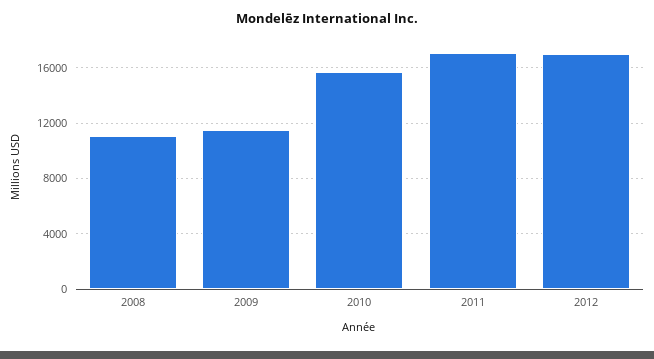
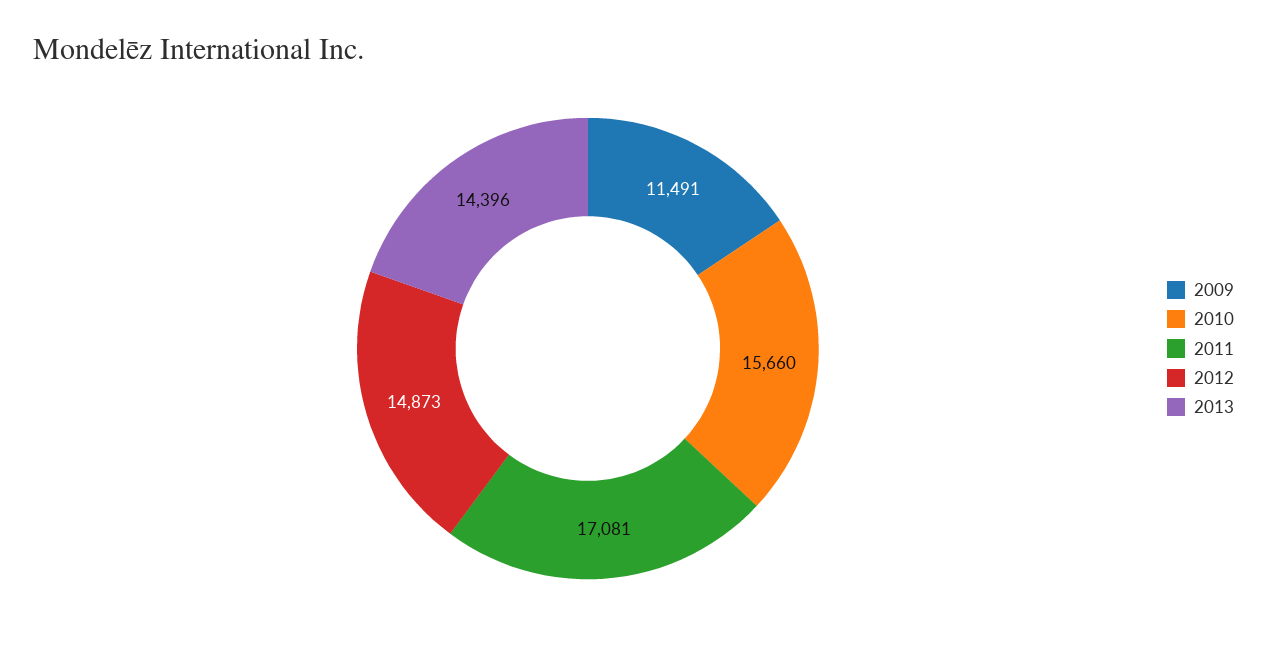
2008: 11000 -> none
2012: 17000 -> 14873
2013: none -> 14396

